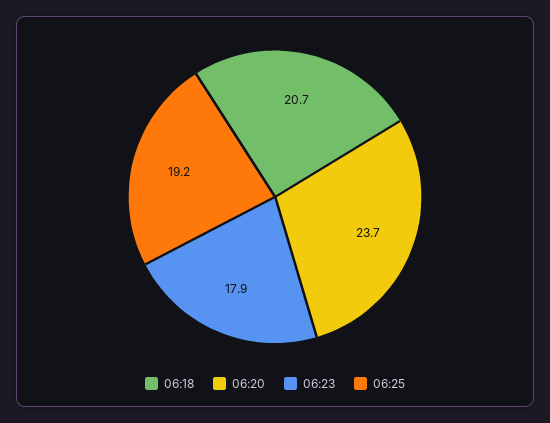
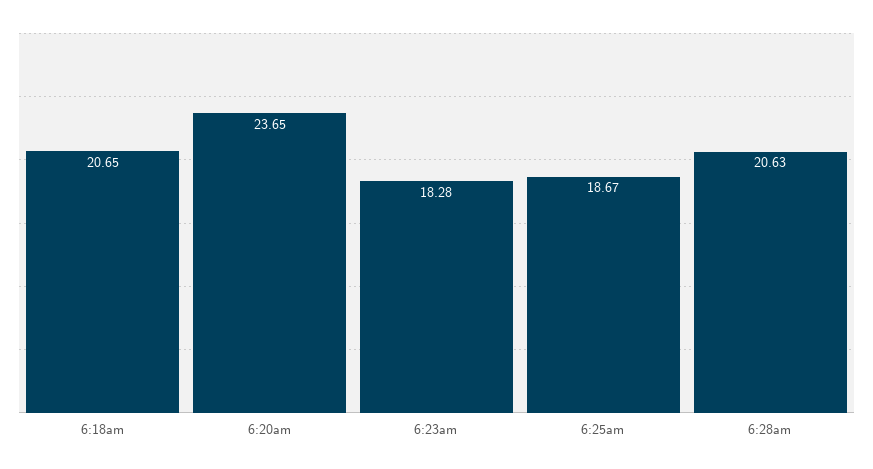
06:23: 17.9 -> 18.28
06:25: 19.2 -> 18.67
6:28am: none -> 20.63

